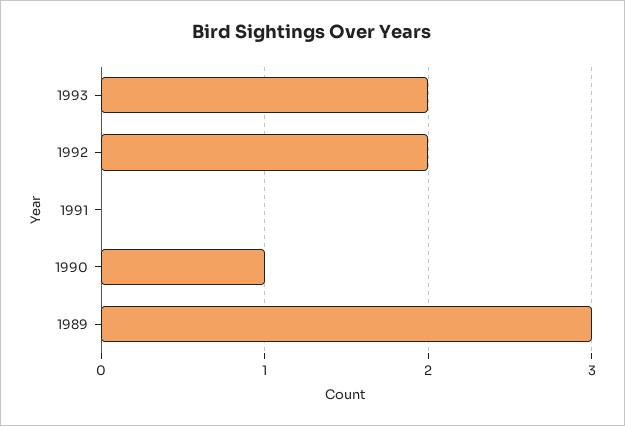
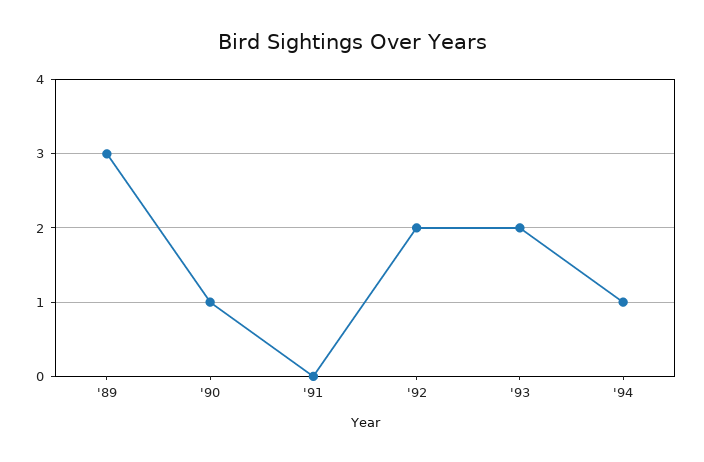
'94: none -> 1

